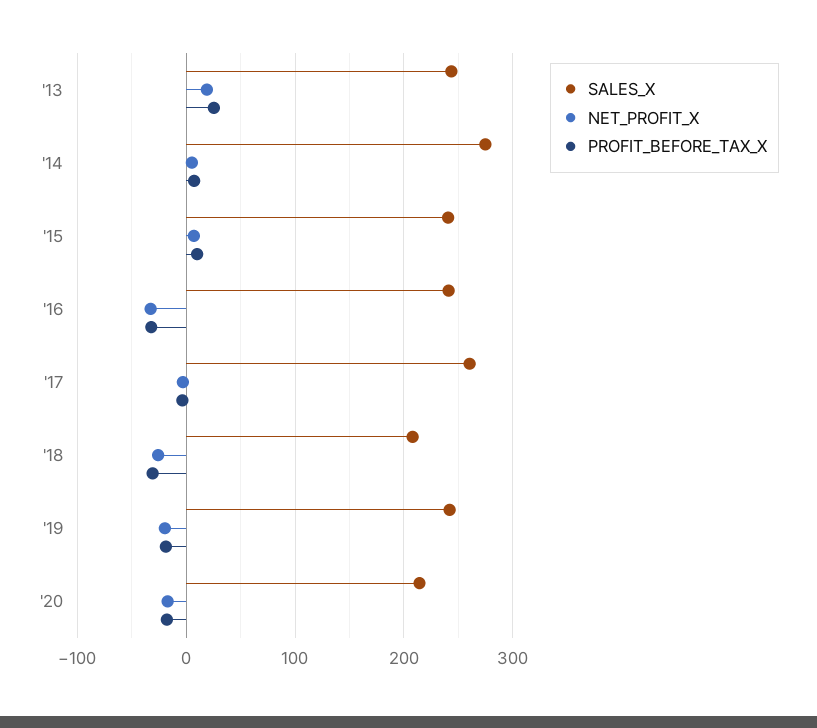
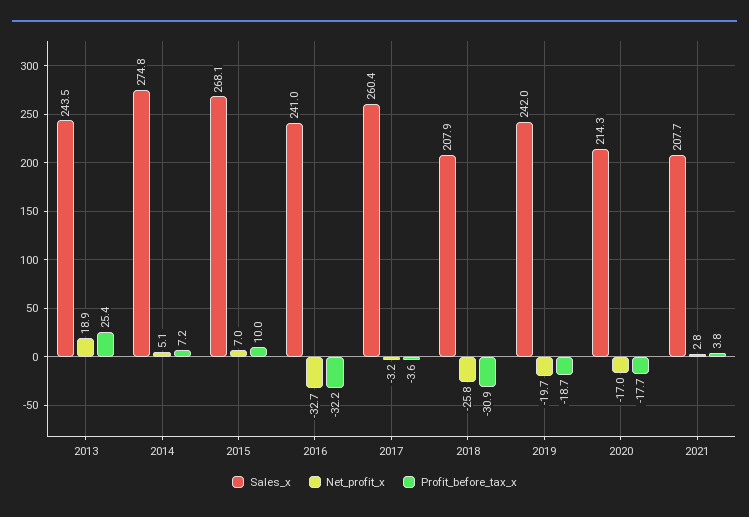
SALES_X, '15: 240 -> 268.1
SALES_X, 2021: none -> 207.7
NET_PROFIT_X, 2021: none -> 2.8
PROFIT_BEFORE_TAX_X, 2021: none -> 3.8

